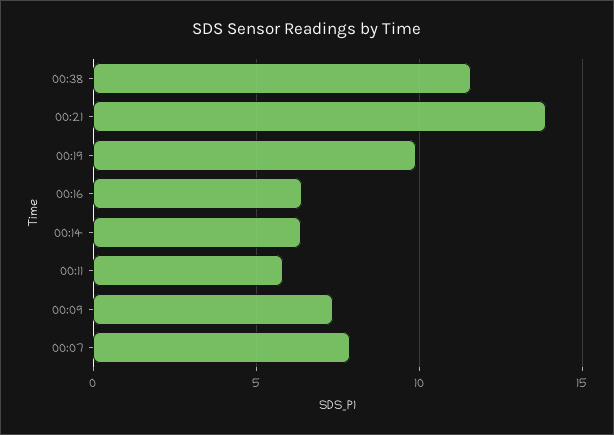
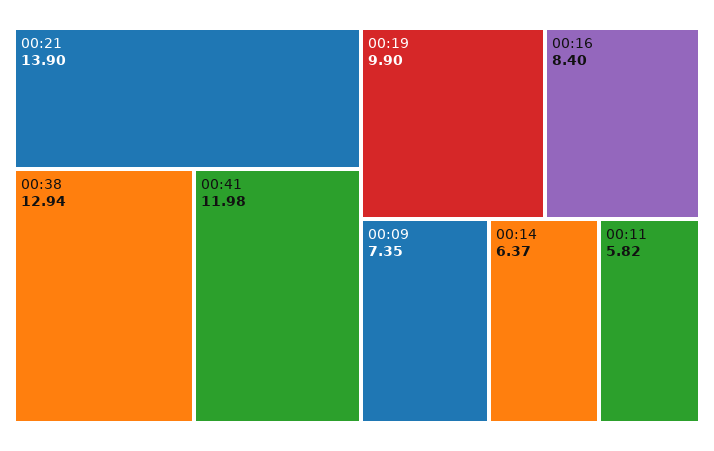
00:38: 11.5 -> 12.94
00:16: 6.5 -> 8.4
00:07: 8 -> none
00:41: none -> 11.98

